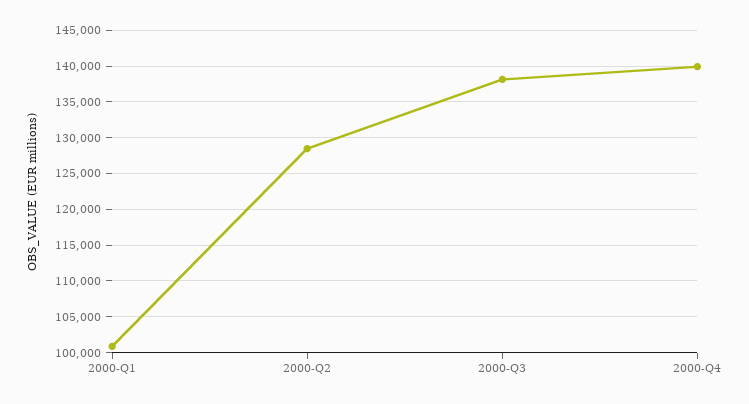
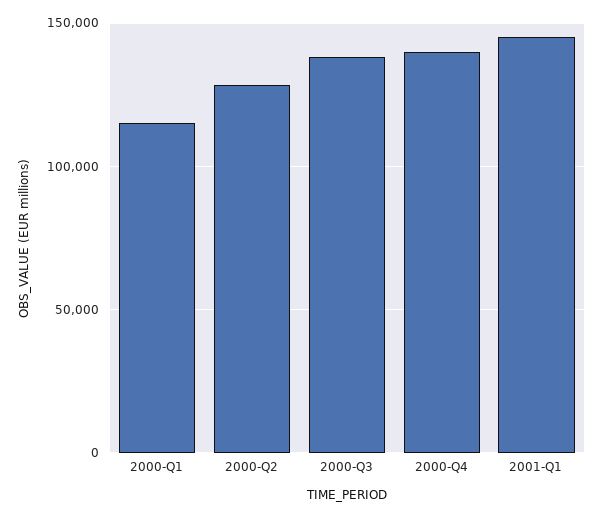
2000-Q1: 101000 -> 115000
2001-Q1: none -> 145000

